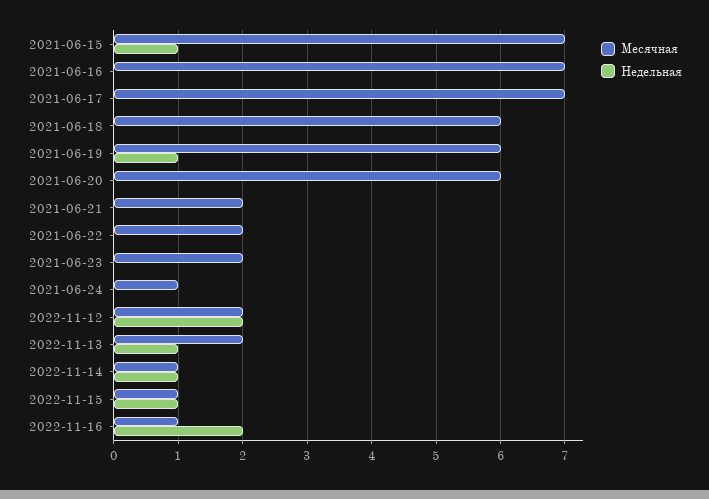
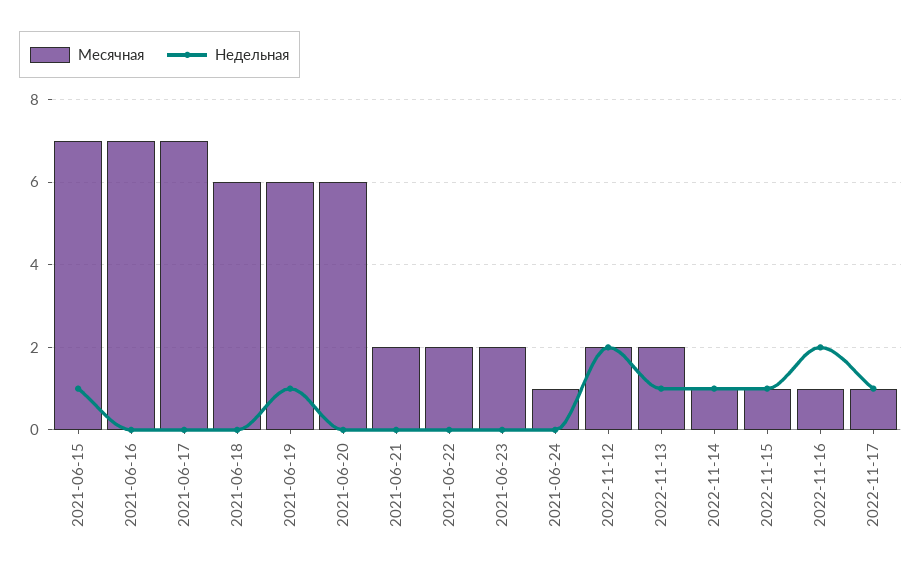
Месячная, 2022-11-17: none -> 1
Недельная, 2022-11-17: none -> 1

